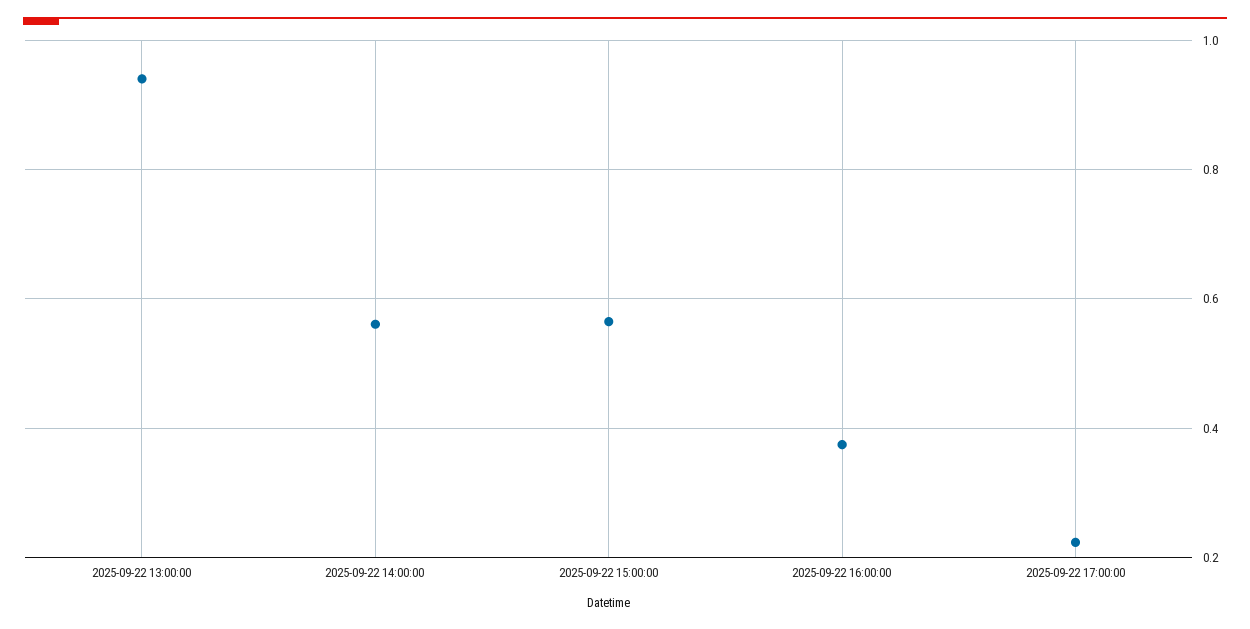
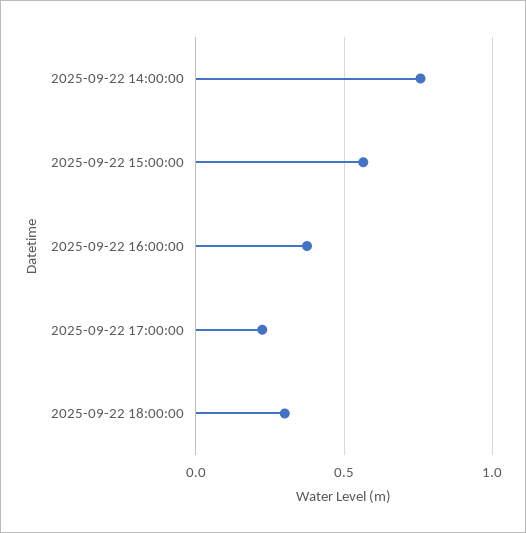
2025-09-22 13:00:00: 0.94 -> none
2025-09-22 14:00:00: 0.56 -> 0.75
2025-09-22 18:00:00: none -> 0.3

